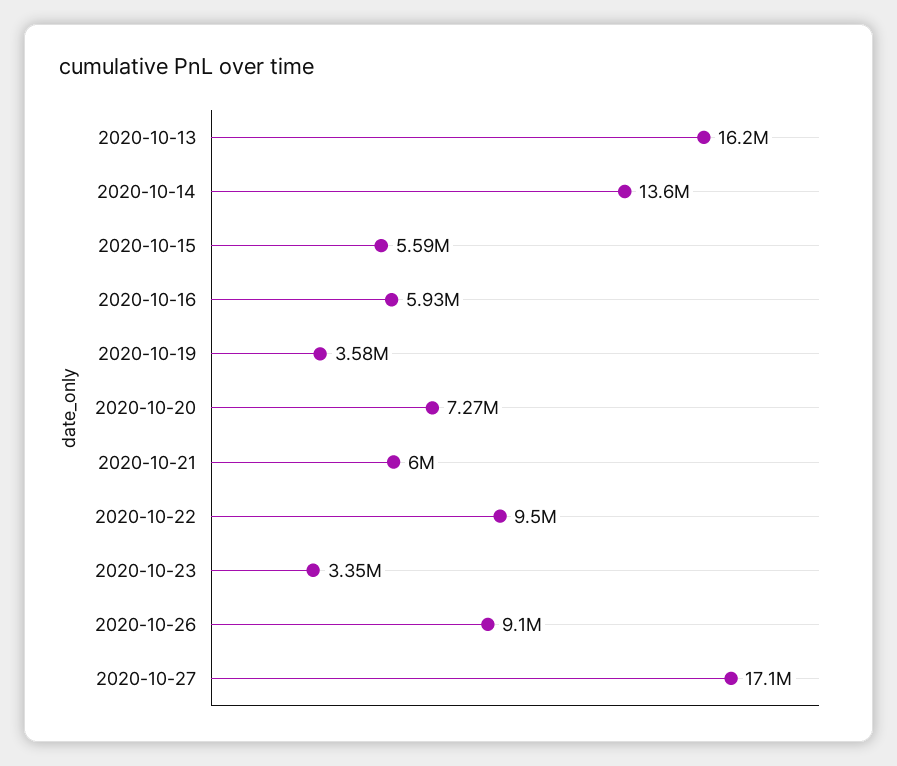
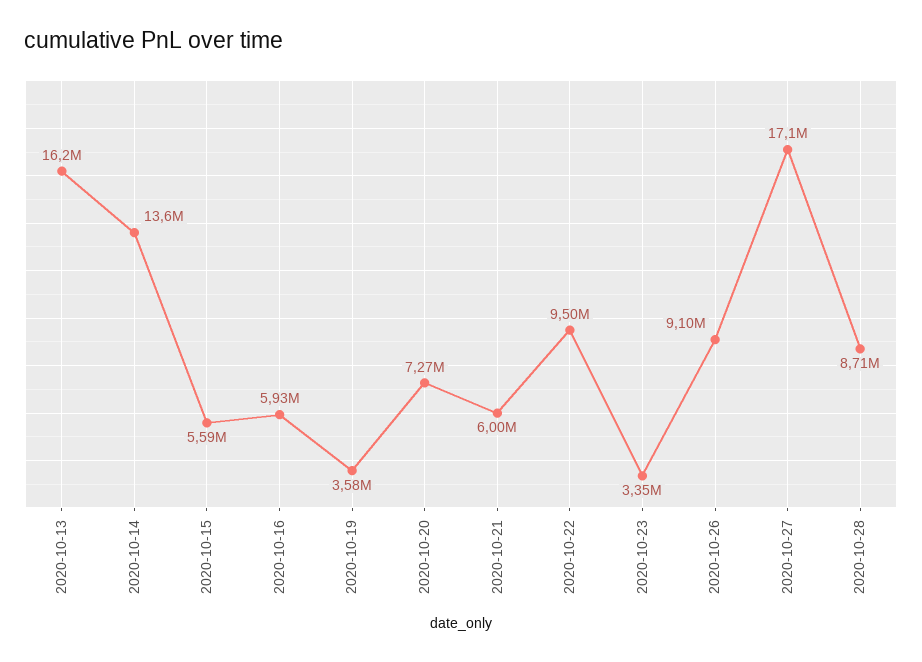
2020-10-28: none -> 8710000

